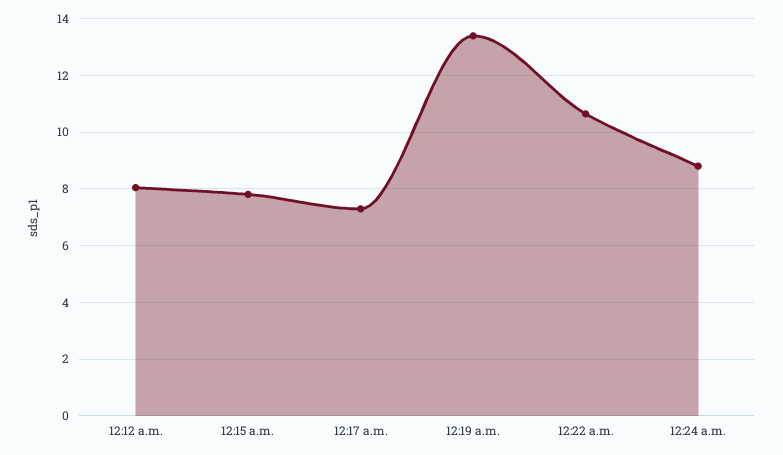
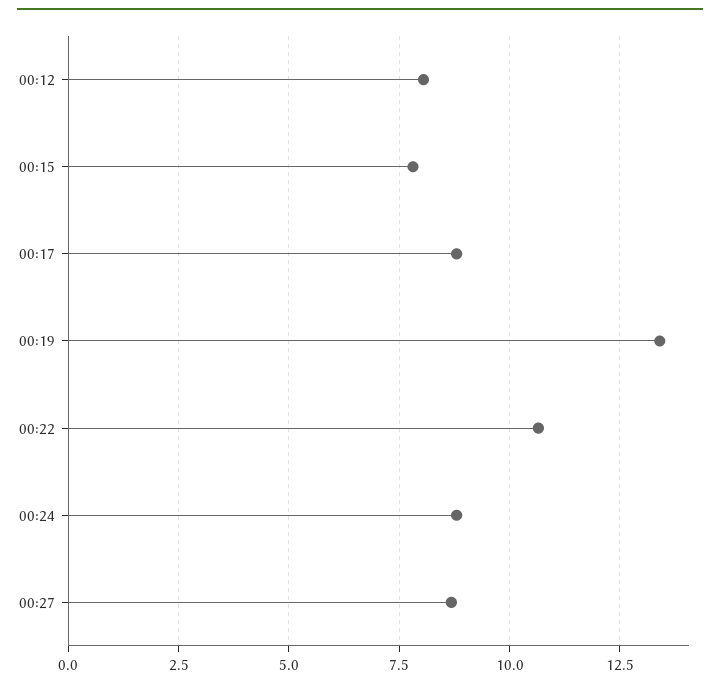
12:17 a.m.: 7.25 -> 8.75
00:27: none -> 8.75

